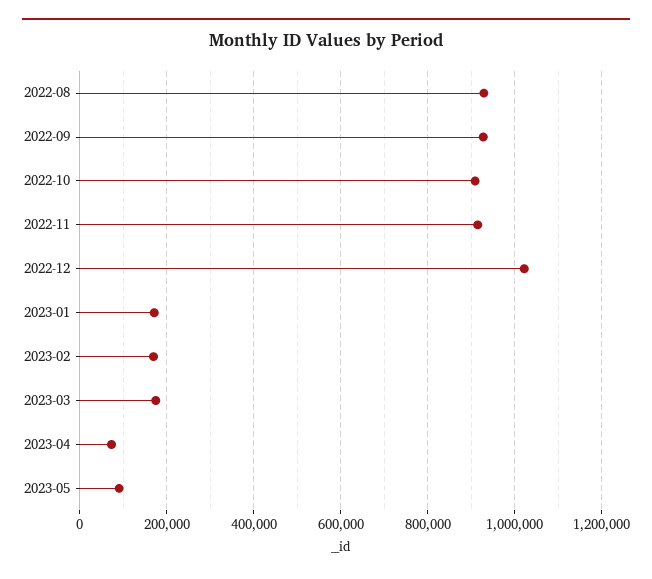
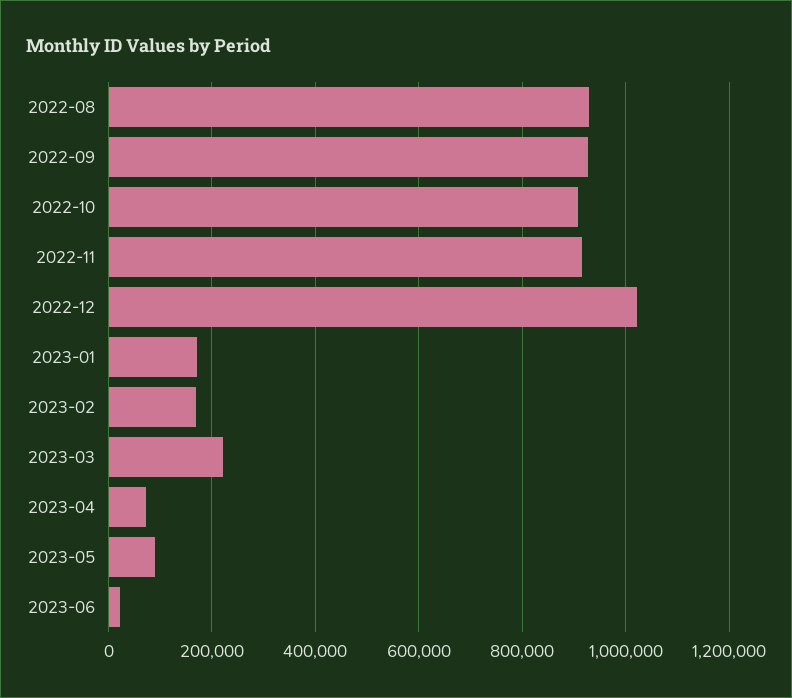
2023-03: 180000 -> 220000
2023-06: none -> 20000

